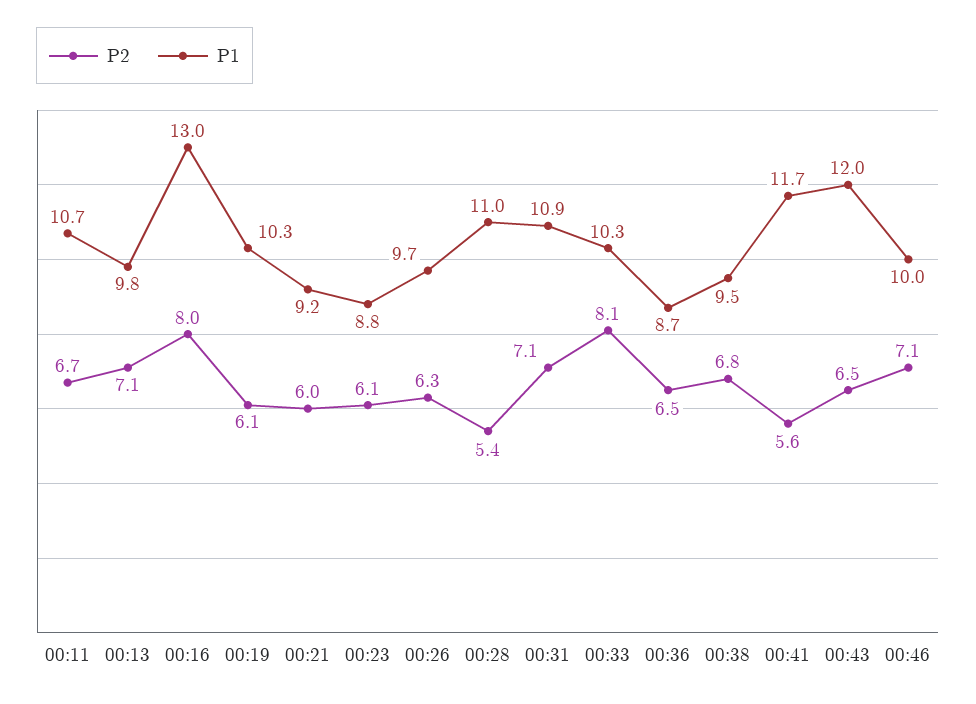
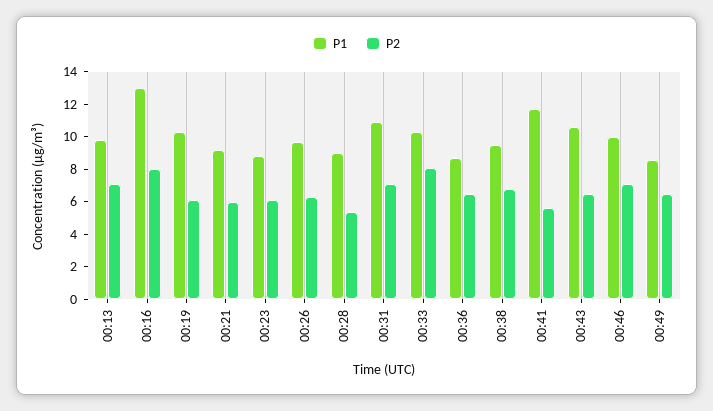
P2, 00:11: 6.7 -> none
P1, 00:11: 10.7 -> none
P1, 00:28: 11 -> 9
P1, 00:43: 12 -> 10.5
P1, 00:49: none -> 8.5
P2, 00:49: none -> 6.5

